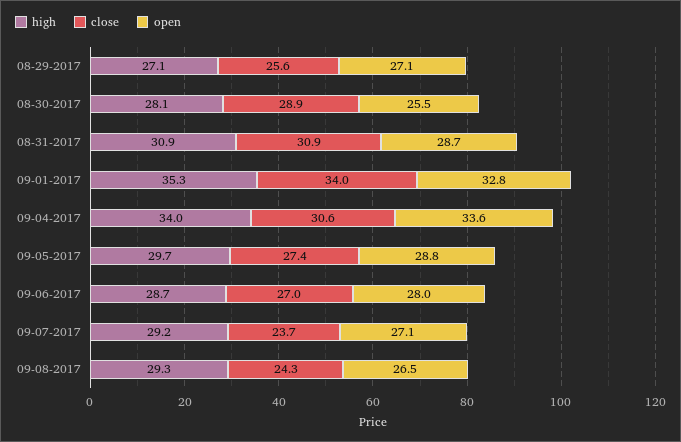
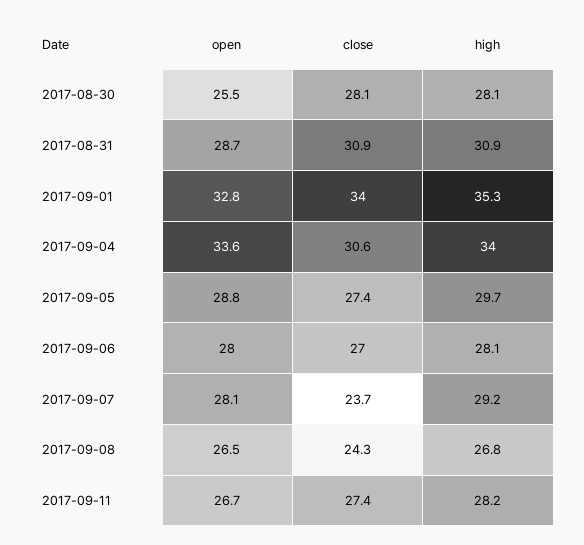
high, 08-29-2017: 27.1 -> none
close, 08-29-2017: 25.6 -> none
open, 08-29-2017: 27.1 -> none
close, 08-30-2017: 28.9 -> 28.1
high, 09-06-2017: 28.7 -> 28.1
open, 09-07-2017: 27.1 -> 28.1
high, 09-08-2017: 29.3 -> 26.8
open, 2017-09-11: none -> 26.7
close, 2017-09-11: none -> 27.4
high, 2017-09-11: none -> 28.2

